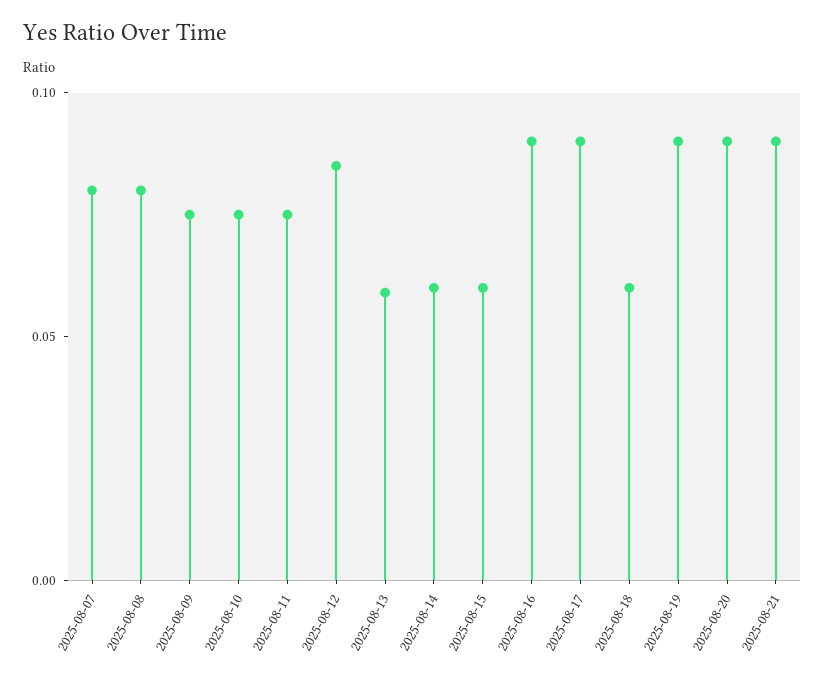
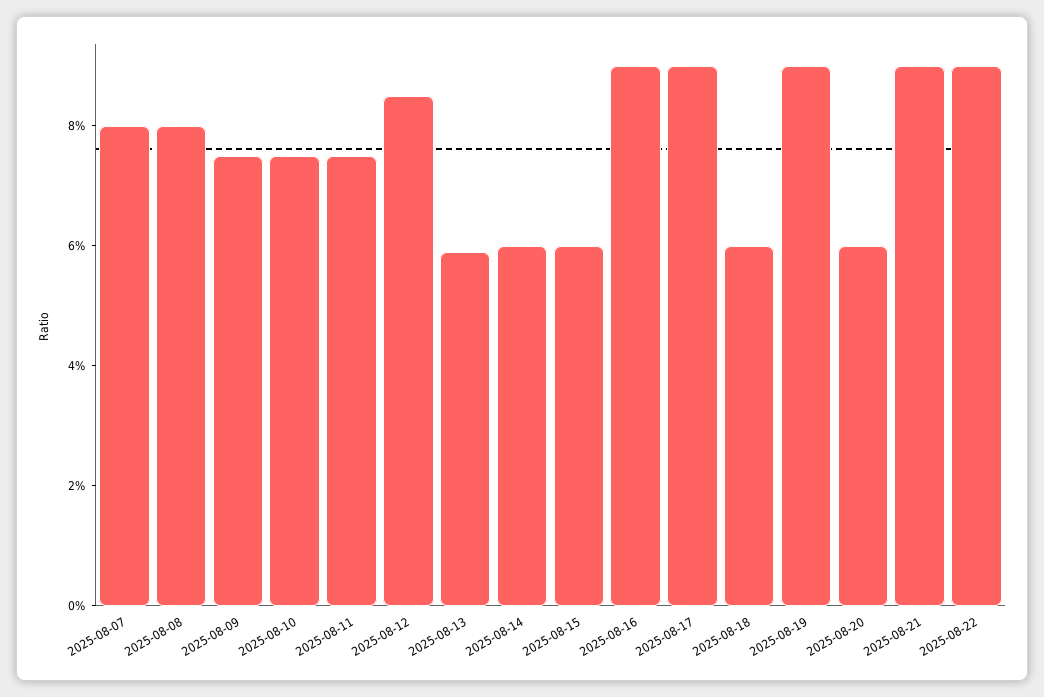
2025-08-20: 0.09 -> 0.06
2025-08-22: none -> 0.09

